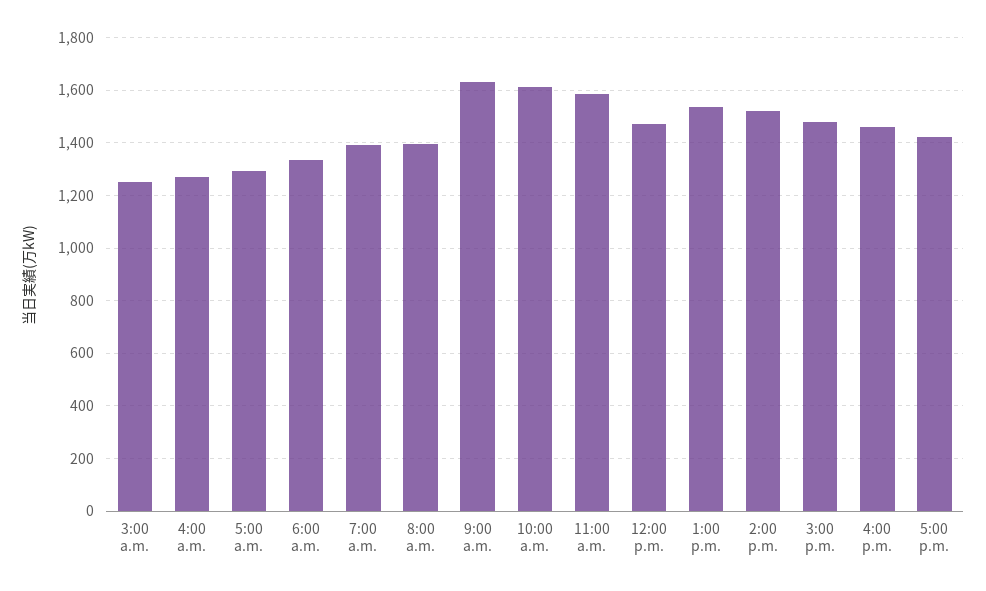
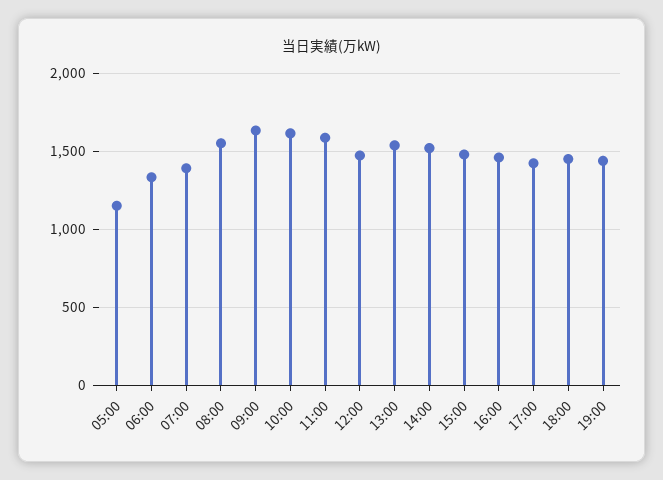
3:00 a.m.: 1250 -> none
4:00 a.m.: 1275 -> none
5:00 a.m.: 1300 -> 1150
8:00 a.m.: 1400 -> 1550
18:00: none -> 1450
19:00: none -> 1450

